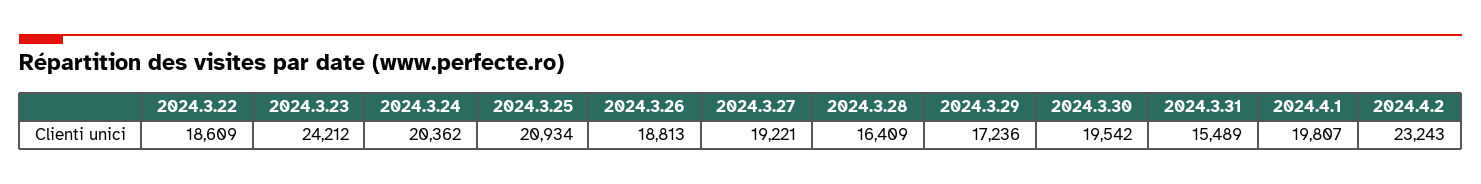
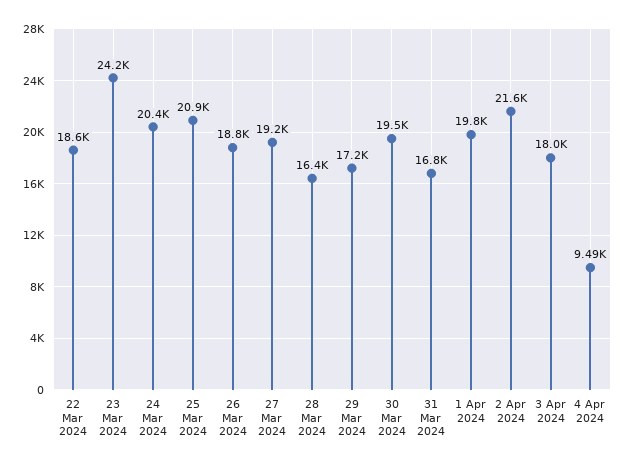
2024.3.31: 15489 -> 16800
2024.4.2: 23243 -> 21600
3 Apr 2024: none -> 18000
4 Apr 2024: none -> 9490

